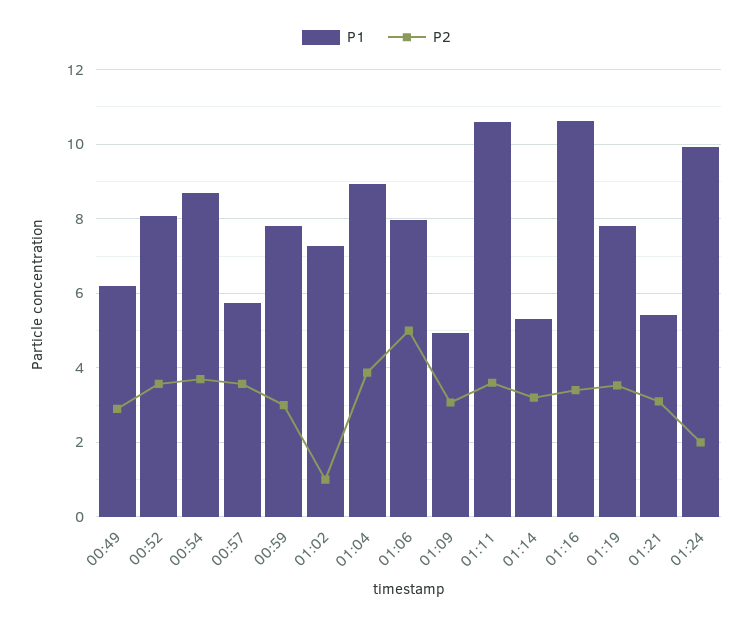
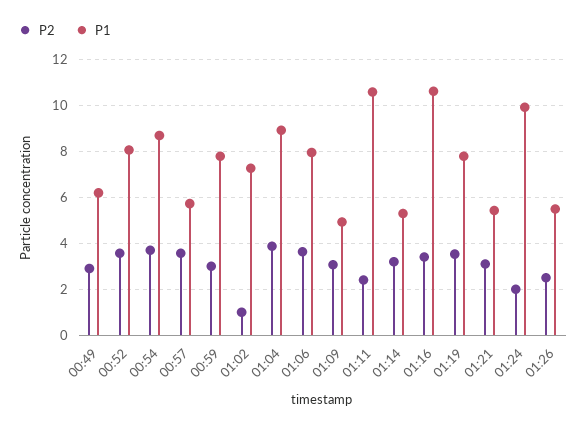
P2, 01:06: 5 -> 3.5
P2, 01:11: 3.6 -> 2.5
P2, 01:26: none -> 2.5
P1, 01:26: none -> 5.5

